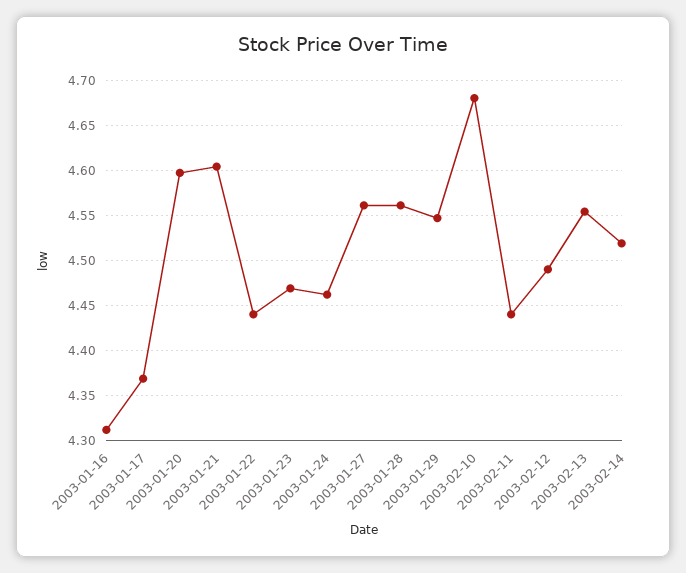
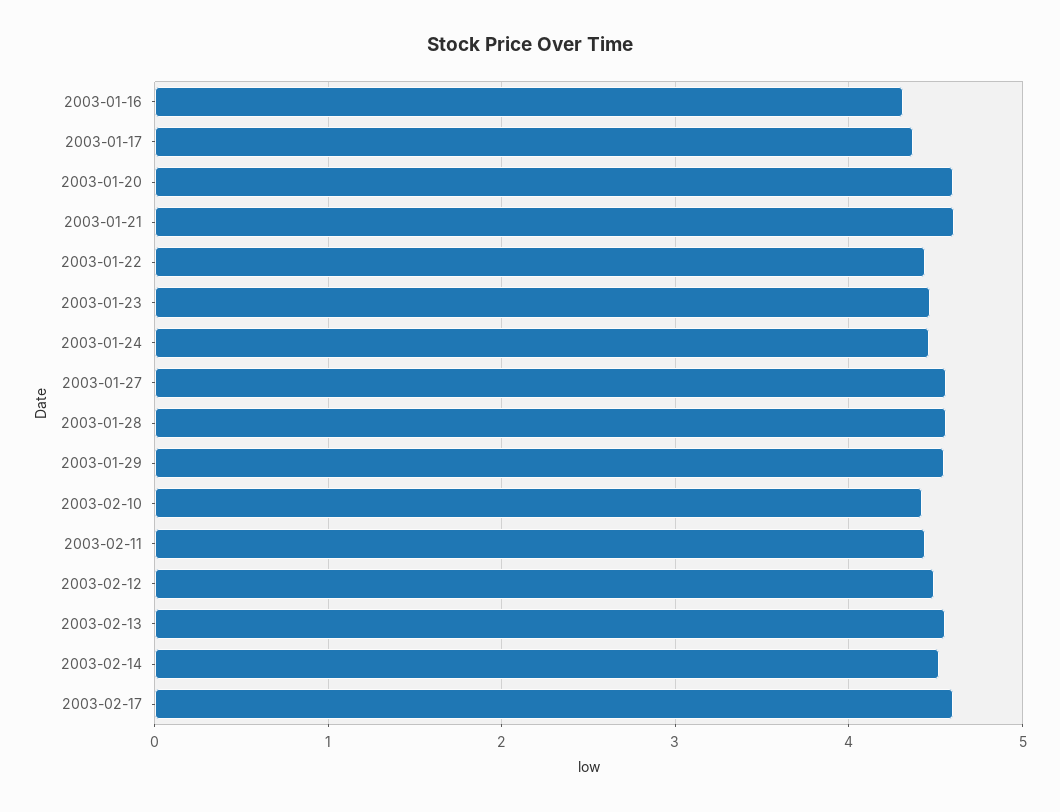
2003-02-10: 4.68 -> 4.4
2003-02-17: none -> 4.6

